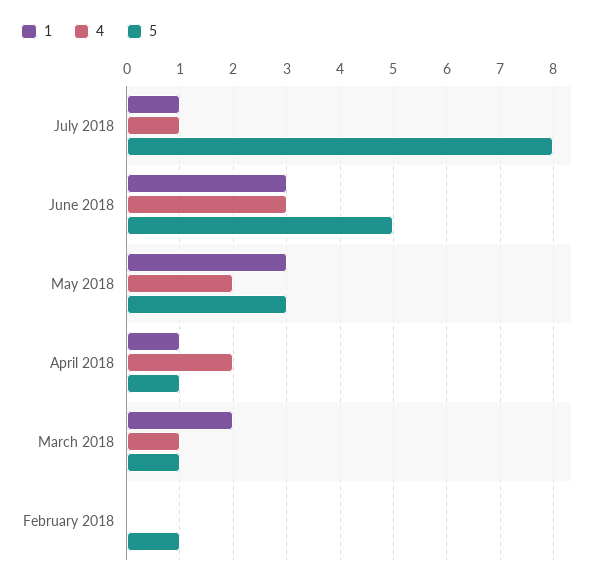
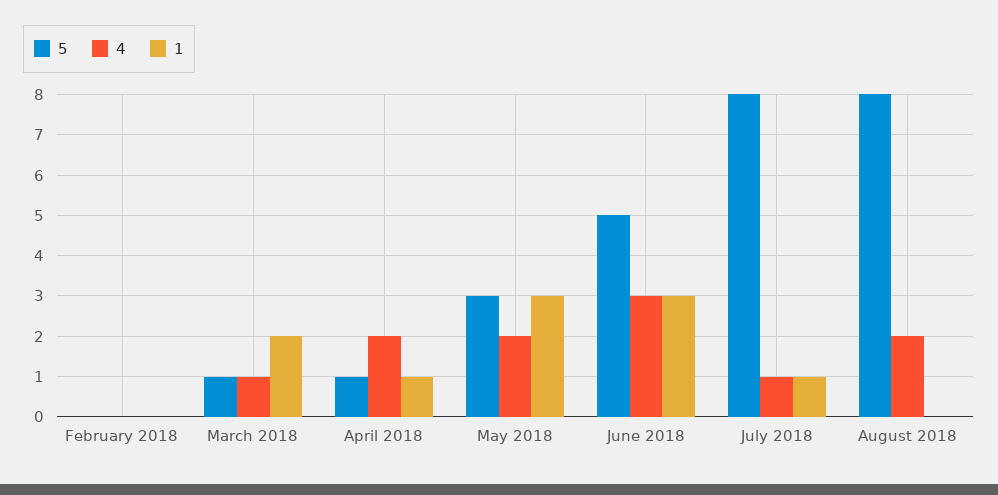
5, February 2018: 1 -> 0
5, August 2018: none -> 8
4, August 2018: none -> 2
1, August 2018: none -> 0

